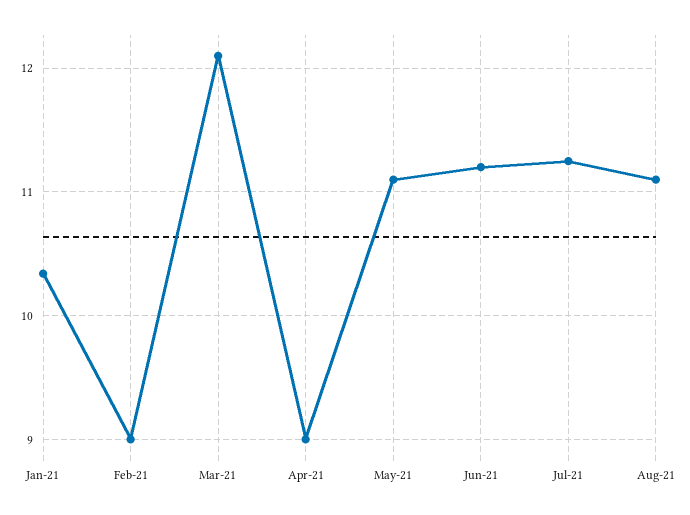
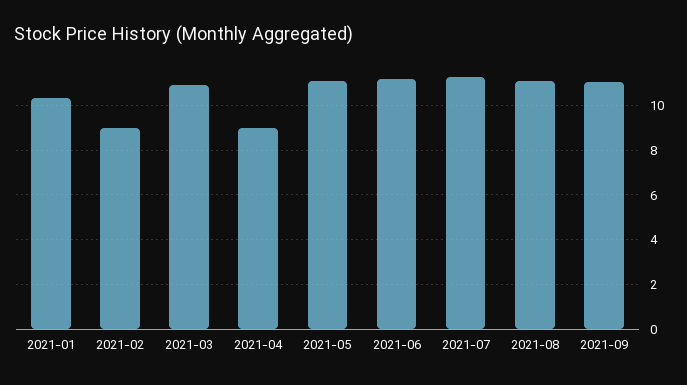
Mar-21: 12.1 -> 11
2021-09: none -> 11

